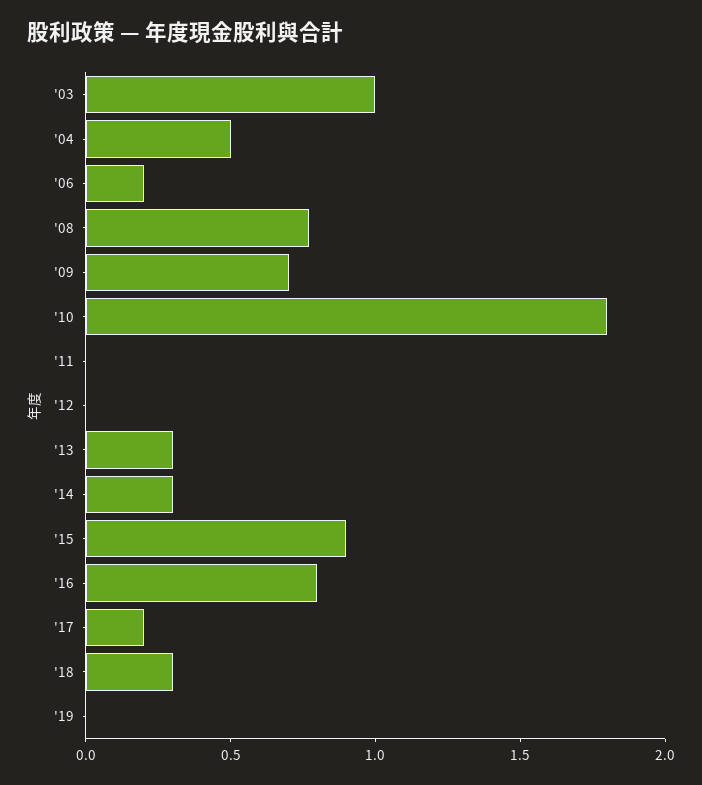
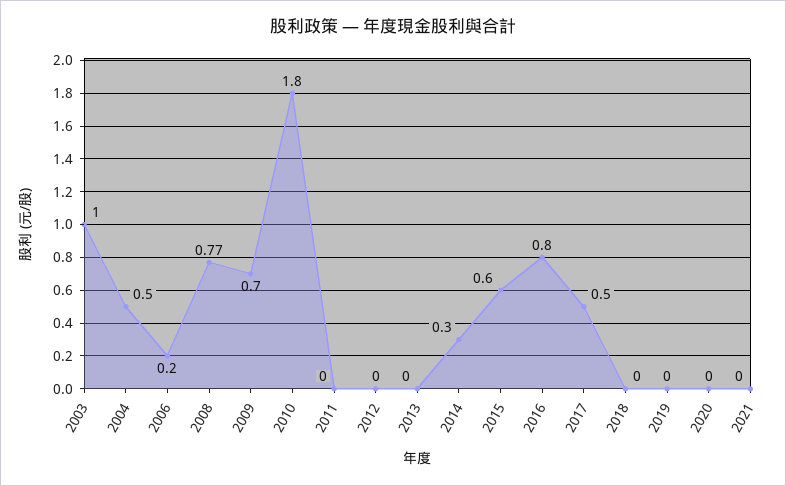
'13: 0.3 -> 0
'15: 0.9 -> 0.6
'17: 0.2 -> 0.5
'18: 0.3 -> 0
2020: none -> 0
2021: none -> 0

